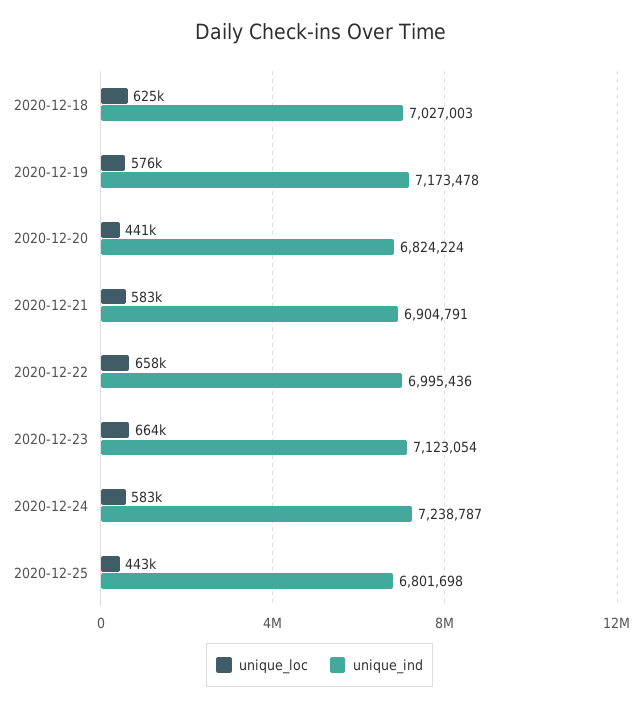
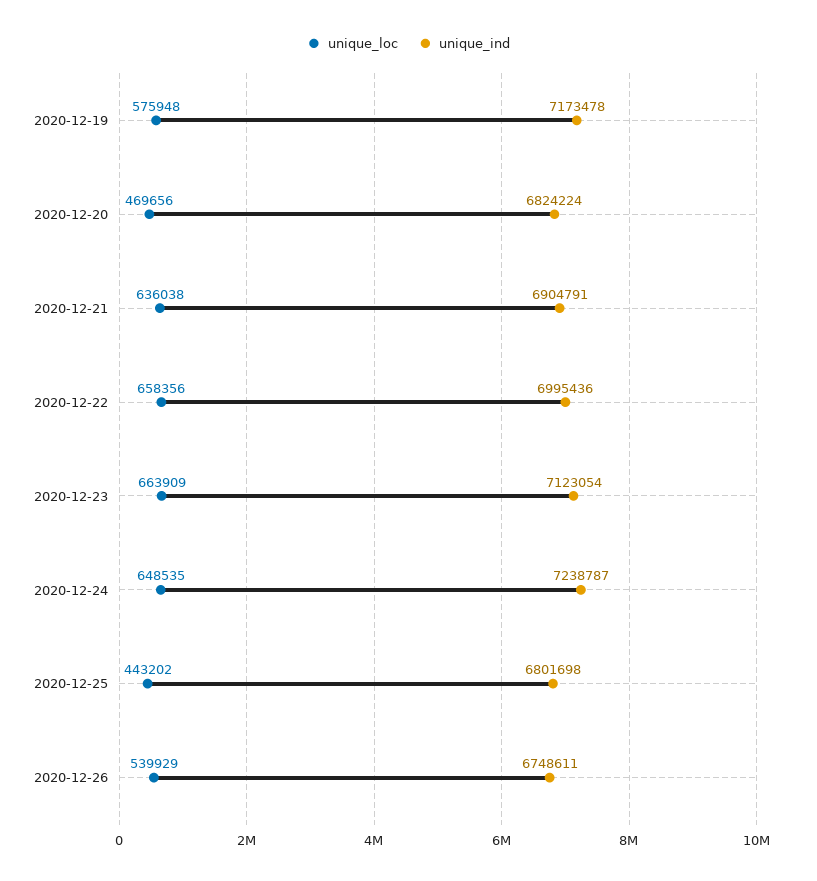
unique_loc, 2020-12-18: 625000 -> none
unique_ind, 2020-12-18: 7027003 -> none
unique_loc, 2020-12-20: 441000 -> 469656
unique_loc, 2020-12-21: 583000 -> 636038
unique_loc, 2020-12-24: 583000 -> 648535
unique_loc, 2020-12-26: none -> 539929
unique_ind, 2020-12-26: none -> 6748611

